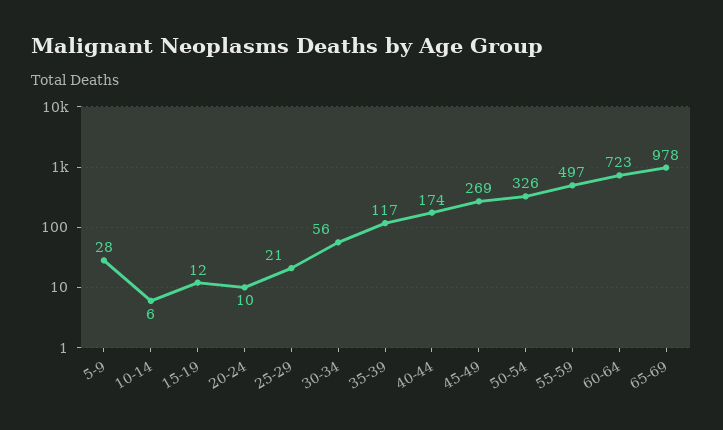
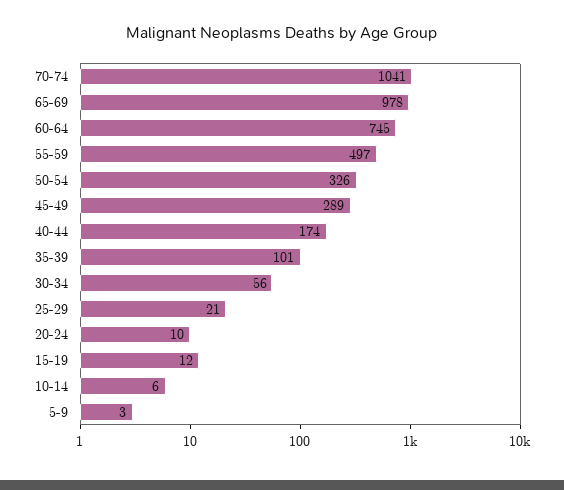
5-9: 28 -> 3
35-39: 117 -> 101
45-49: 269 -> 289
60-64: 723 -> 745
70-74: none -> 1041

